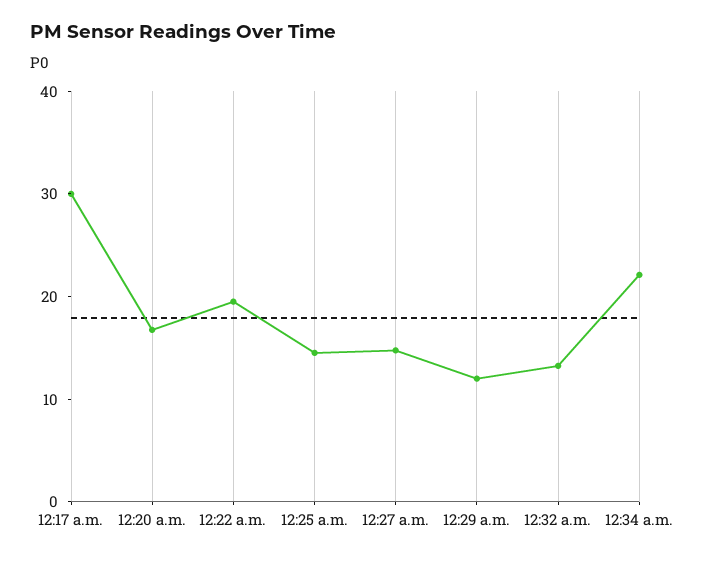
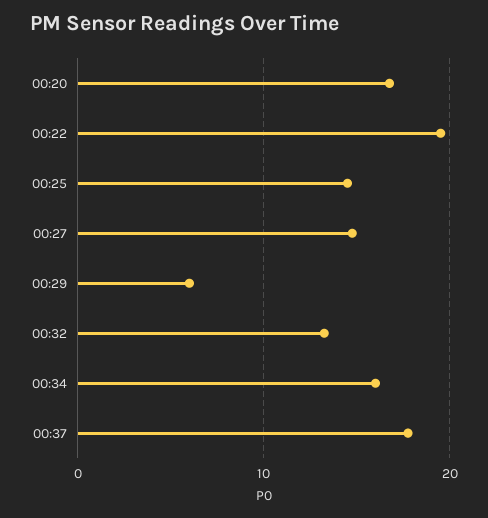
12:17 a.m.: 30 -> none
12:29 a.m.: 12 -> 6
12:34 a.m.: 22 -> 16
00:37: none -> 18

